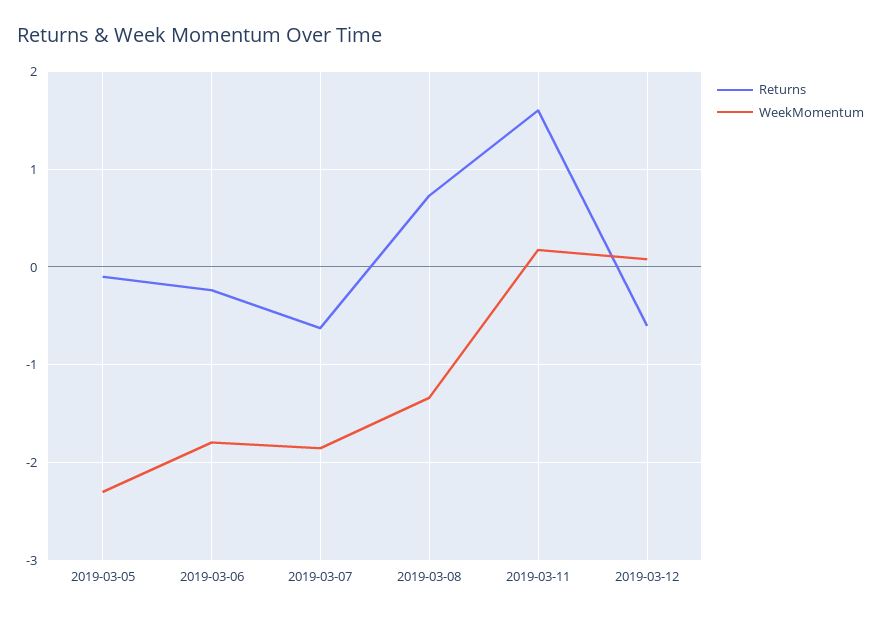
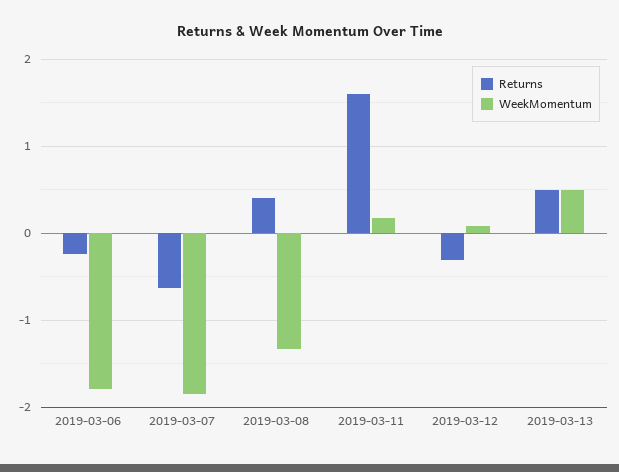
Returns, 2019-03-05: -0.1 -> none
WeekMomentum, 2019-03-05: -2.3 -> none
Returns, 2019-03-08: 0.7 -> 0.4
Returns, 2019-03-12: -0.6 -> -0.3
Returns, 2019-03-13: none -> 0.5
WeekMomentum, 2019-03-13: none -> 0.5

